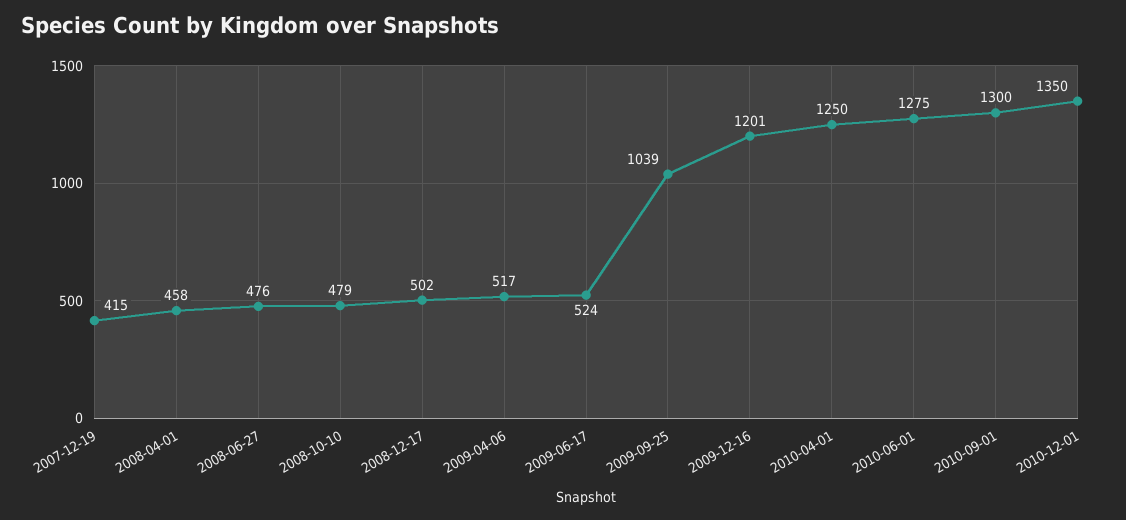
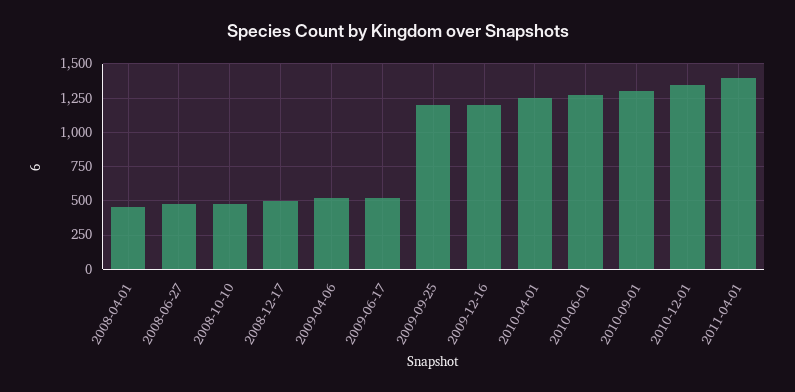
2007-12-19: 415 -> none
2009-09-25: 1039 -> 1200
2011-04-01: none -> 1400

